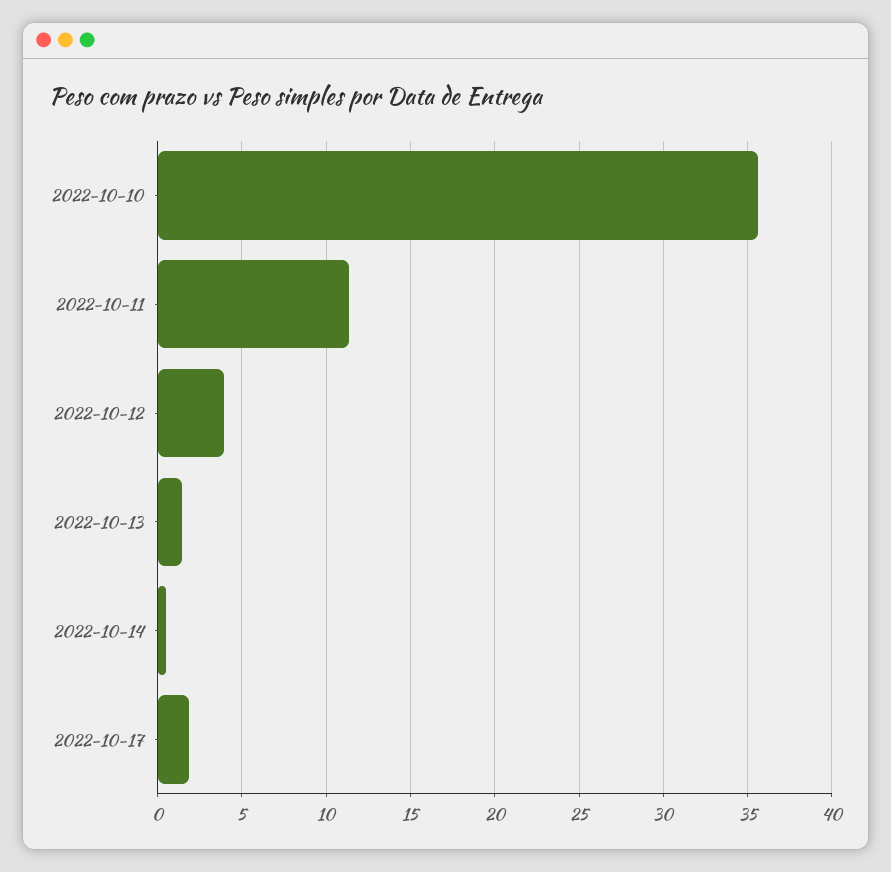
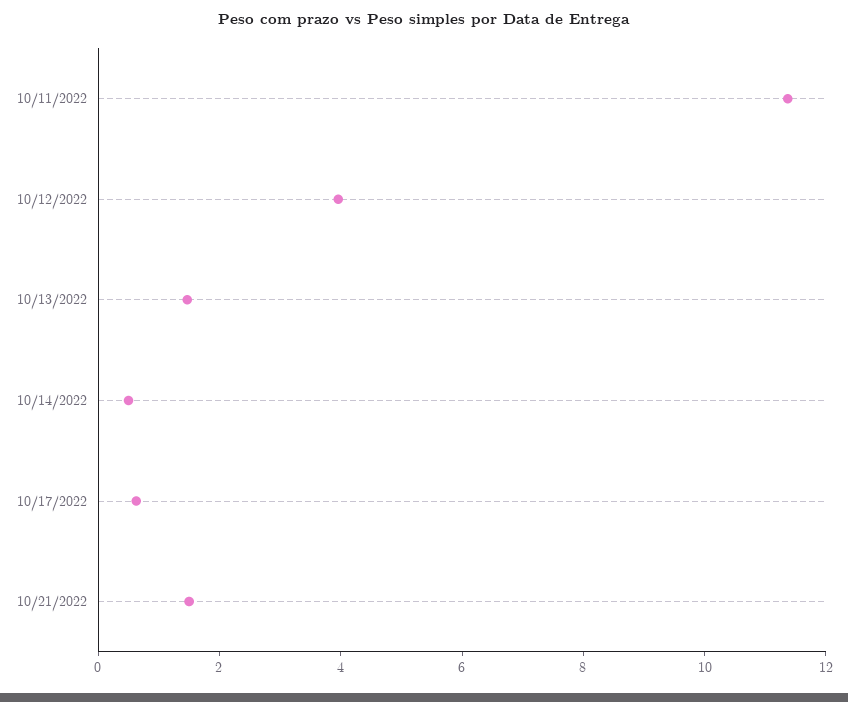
2022-10-10: 35.5 -> none
2022-10-17: 2 -> 0.5
10/21/2022: none -> 1.5

